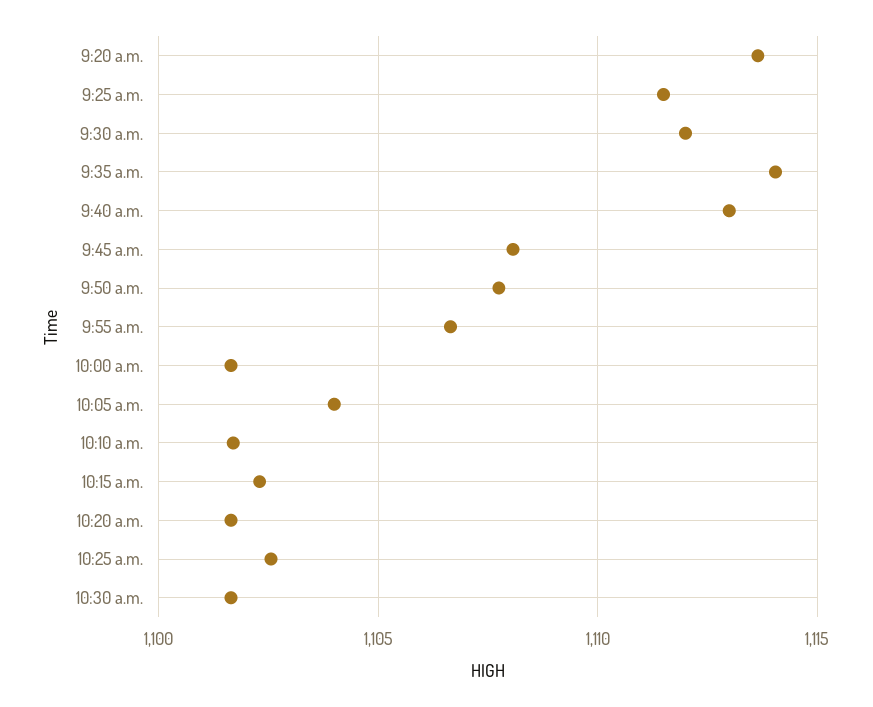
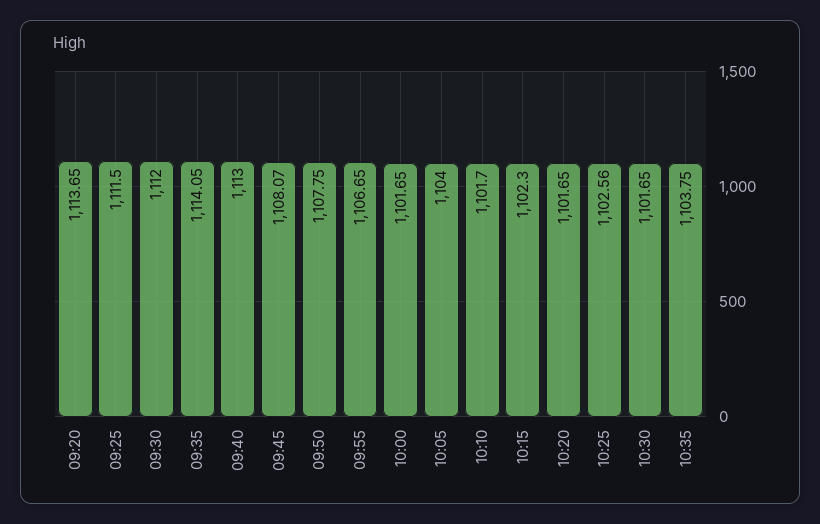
10:35: none -> 1103.75

